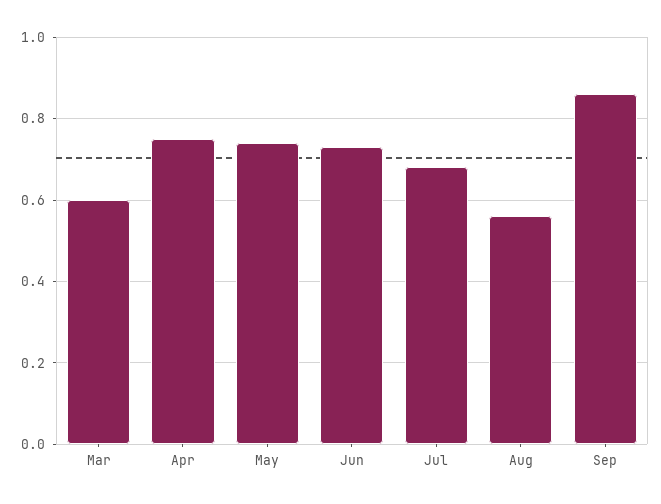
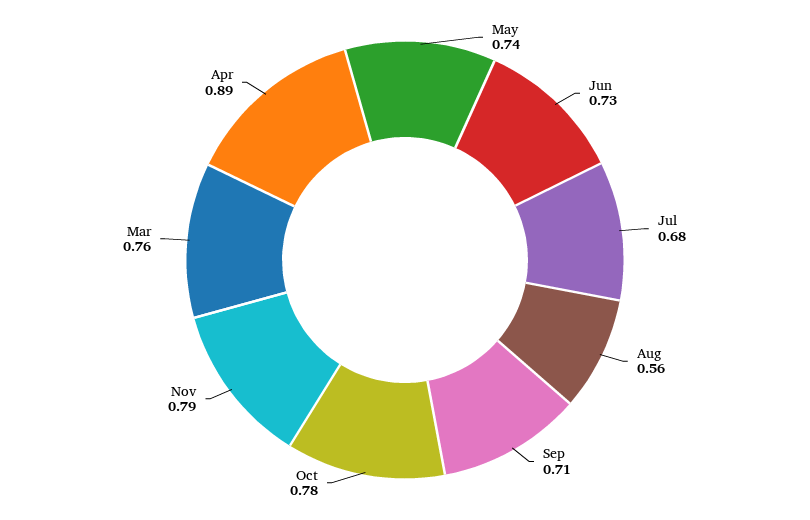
Mar: 0.6 -> 0.76
Apr: 0.75 -> 0.89
Sep: 0.85 -> 0.71
Oct: none -> 0.78
Nov: none -> 0.79

